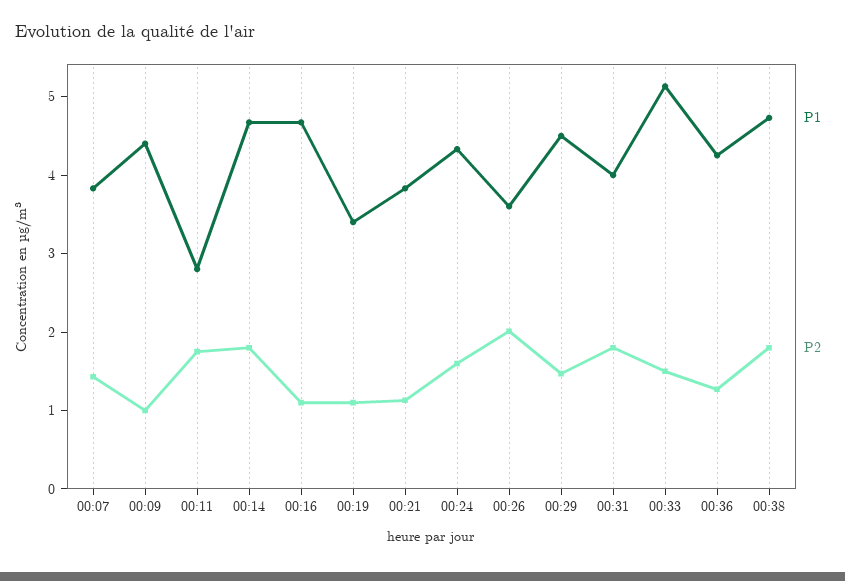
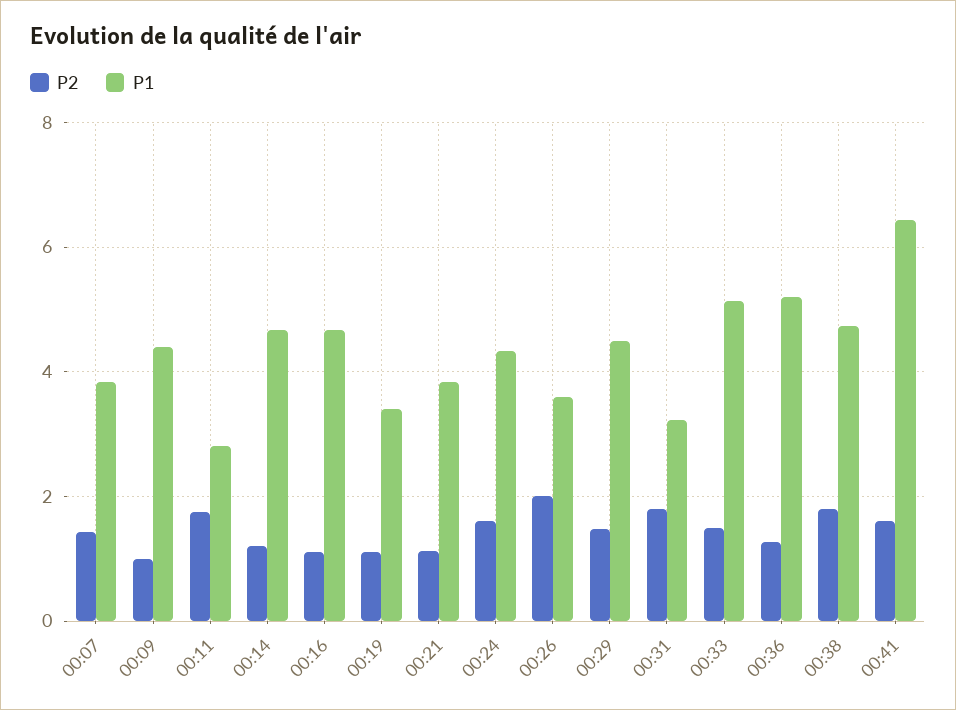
P2, 00:14: 1.8 -> 1.2
P1, 00:31: 4 -> 3.2
P1, 00:36: 4.2 -> 5.2
P2, 00:41: none -> 1.6
P1, 00:41: none -> 6.4

